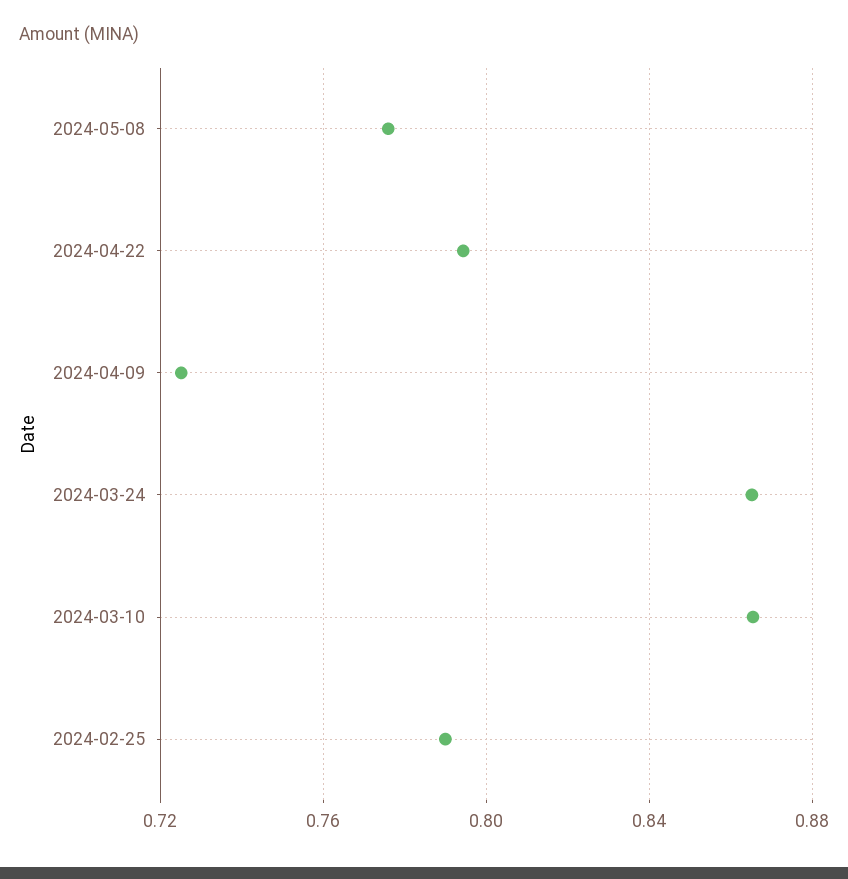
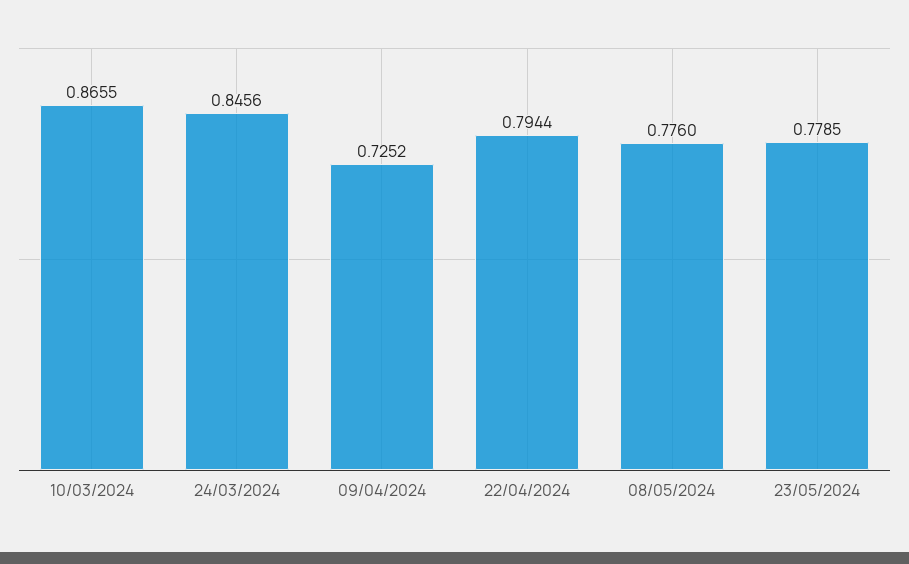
2024-03-24: 0.865 -> 0.8456
2024-02-25: 0.79 -> none
23/05/2024: none -> 0.7785

